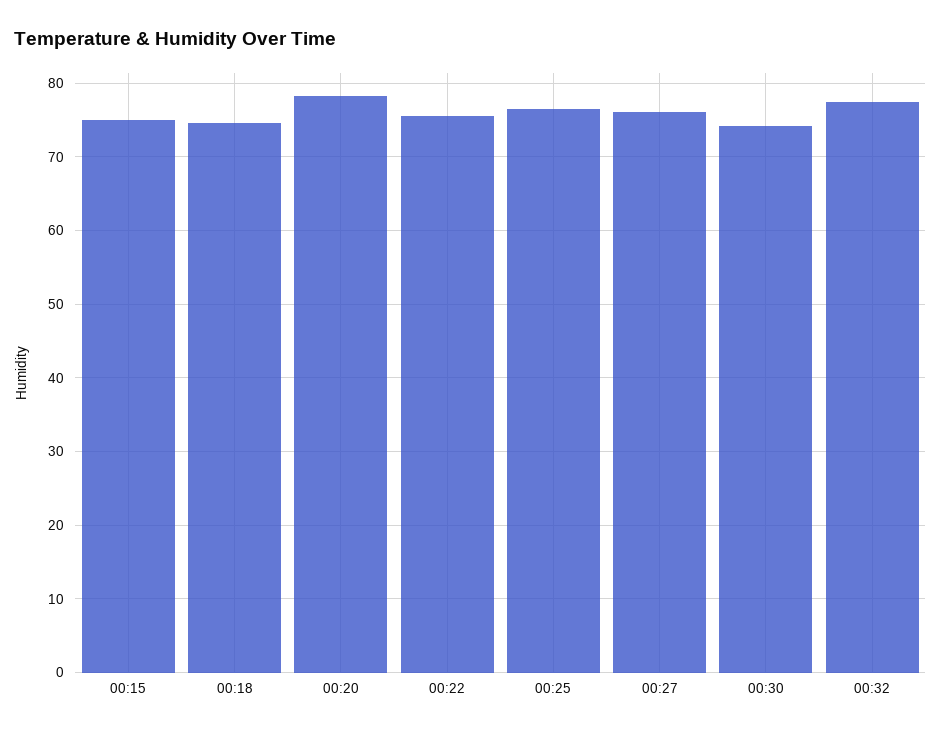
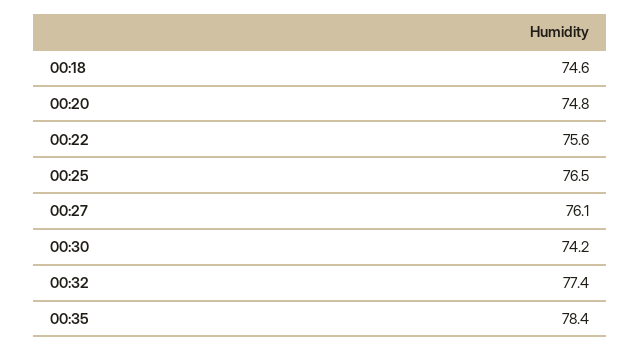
00:15: 75 -> none
00:20: 78 -> 74.8
00:35: none -> 78.4

